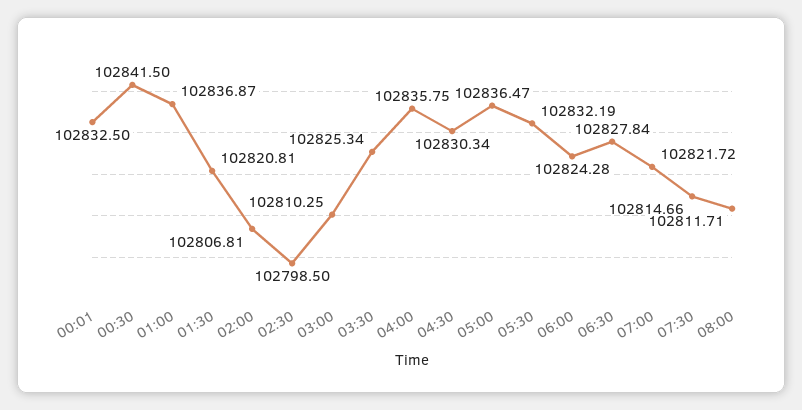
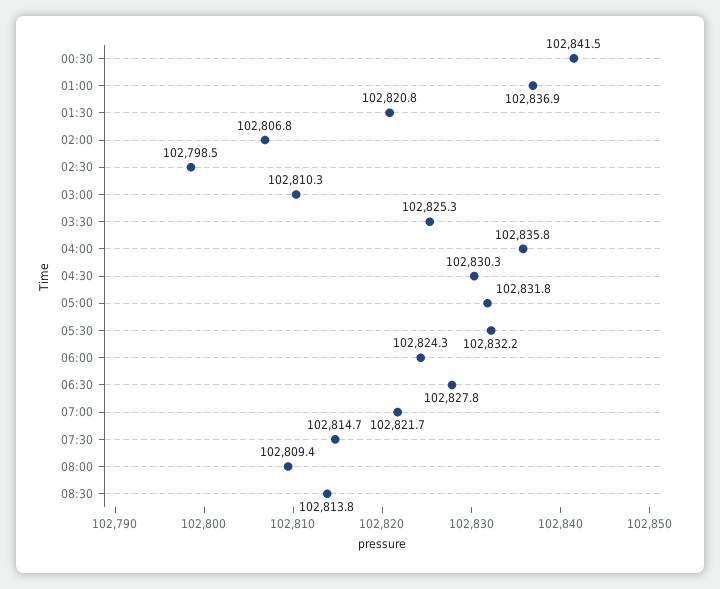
00:01: 102832.5 -> none
05:00: 102836.47 -> 102831.8
08:00: 102811.71 -> 102809.4
08:30: none -> 102813.8

